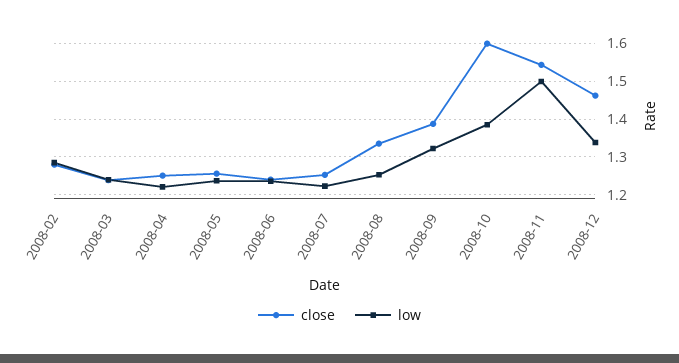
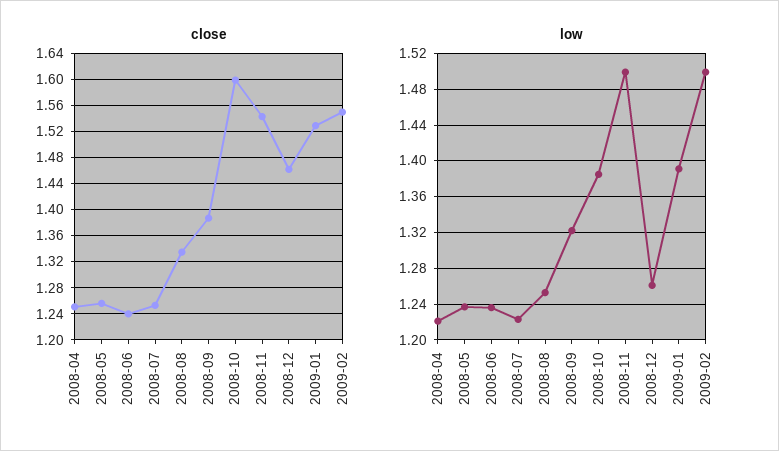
close, 2008-02: 1.28 -> none
low, 2008-02: 1.28 -> none
close, 2008-03: 1.24 -> none
low, 2008-03: 1.24 -> none
low, 2008-12: 1.34 -> 1.26
close, 2009-01: none -> 1.53
close, 2009-02: none -> 1.55
low, 2009-01: none -> 1.39
low, 2009-02: none -> 1.5

